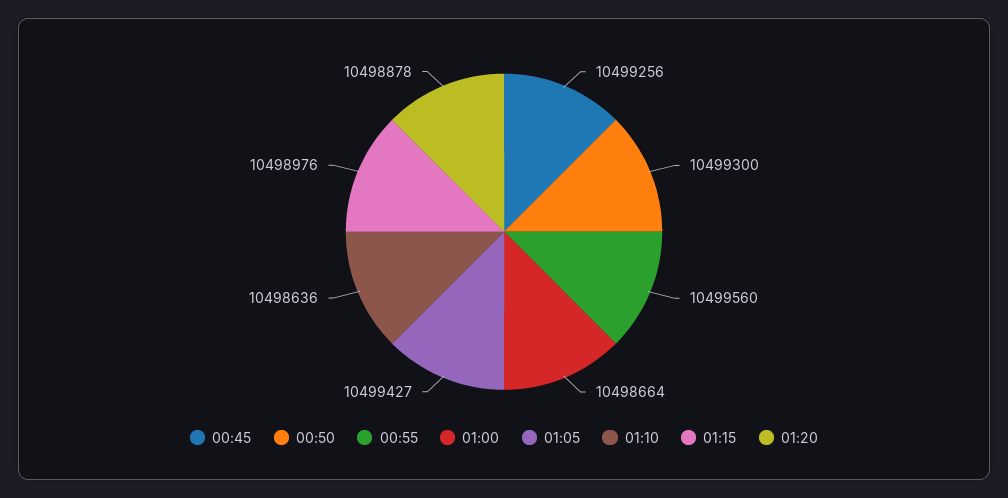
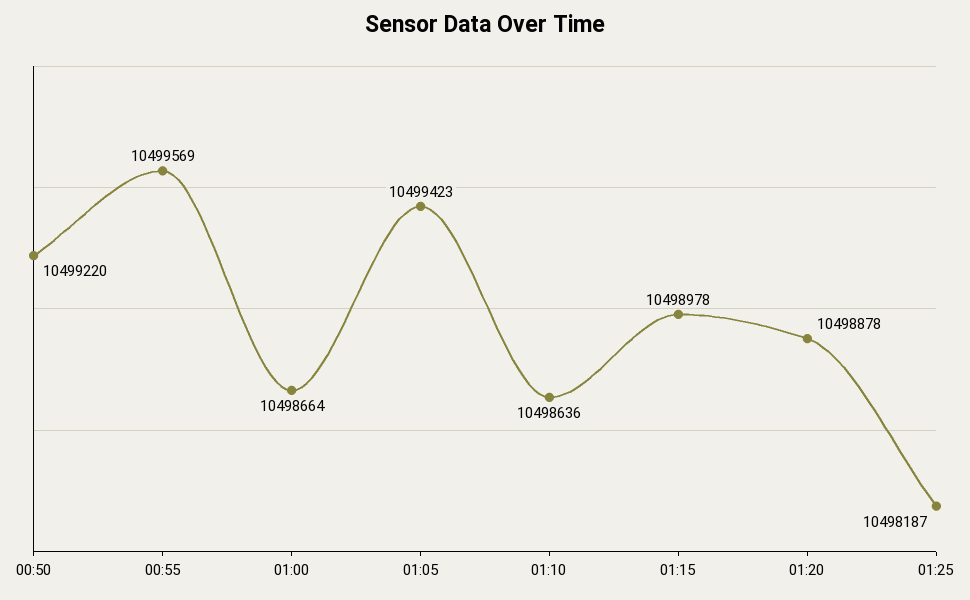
00:45: 10499256 -> none
00:50: 10499300 -> 10499220
00:55: 10499560 -> 10499569
01:05: 10499427 -> 10499423
01:15: 10498976 -> 10498978
01:25: none -> 10498187

